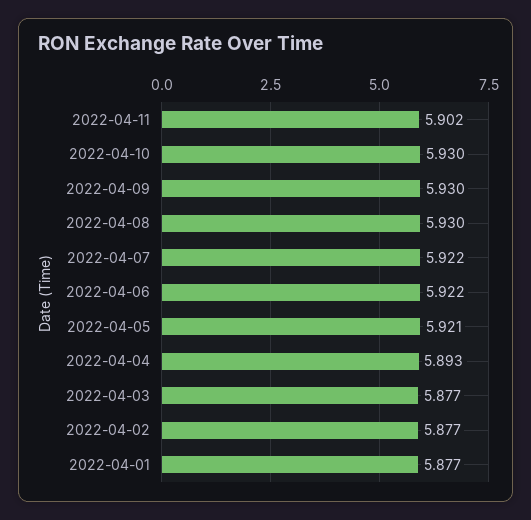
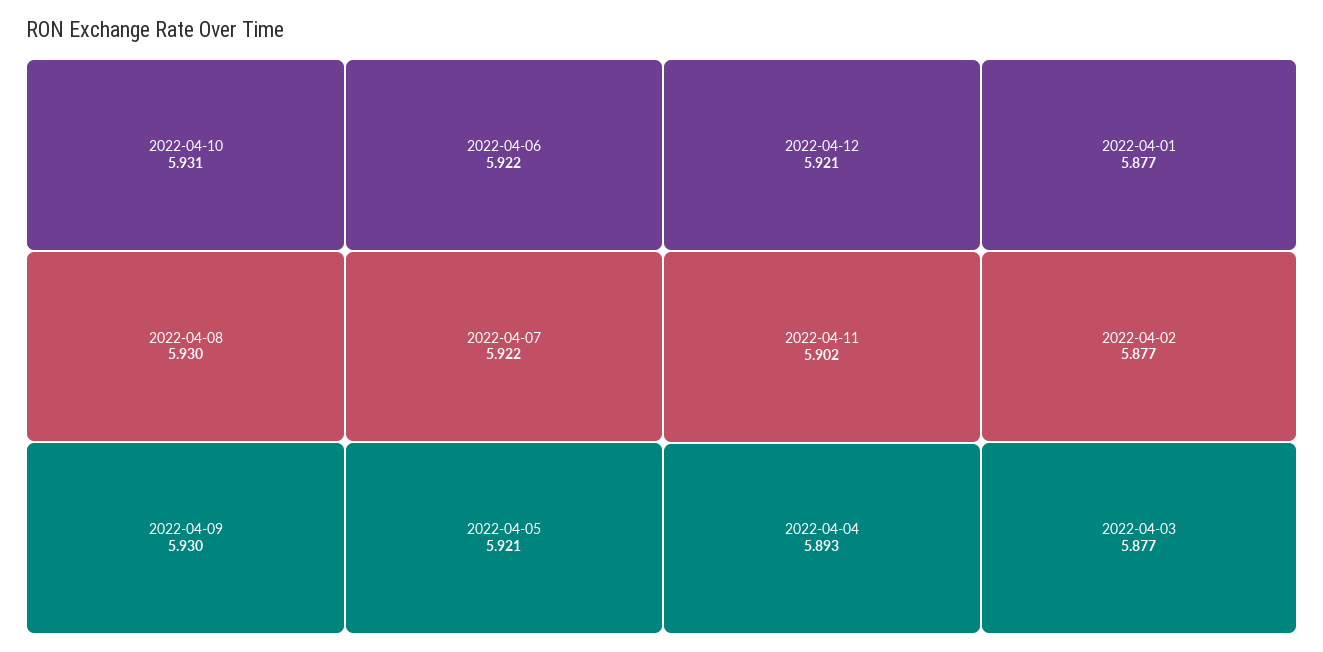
2022-04-10: 5.93 -> 5.931
2022-04-12: none -> 5.921

